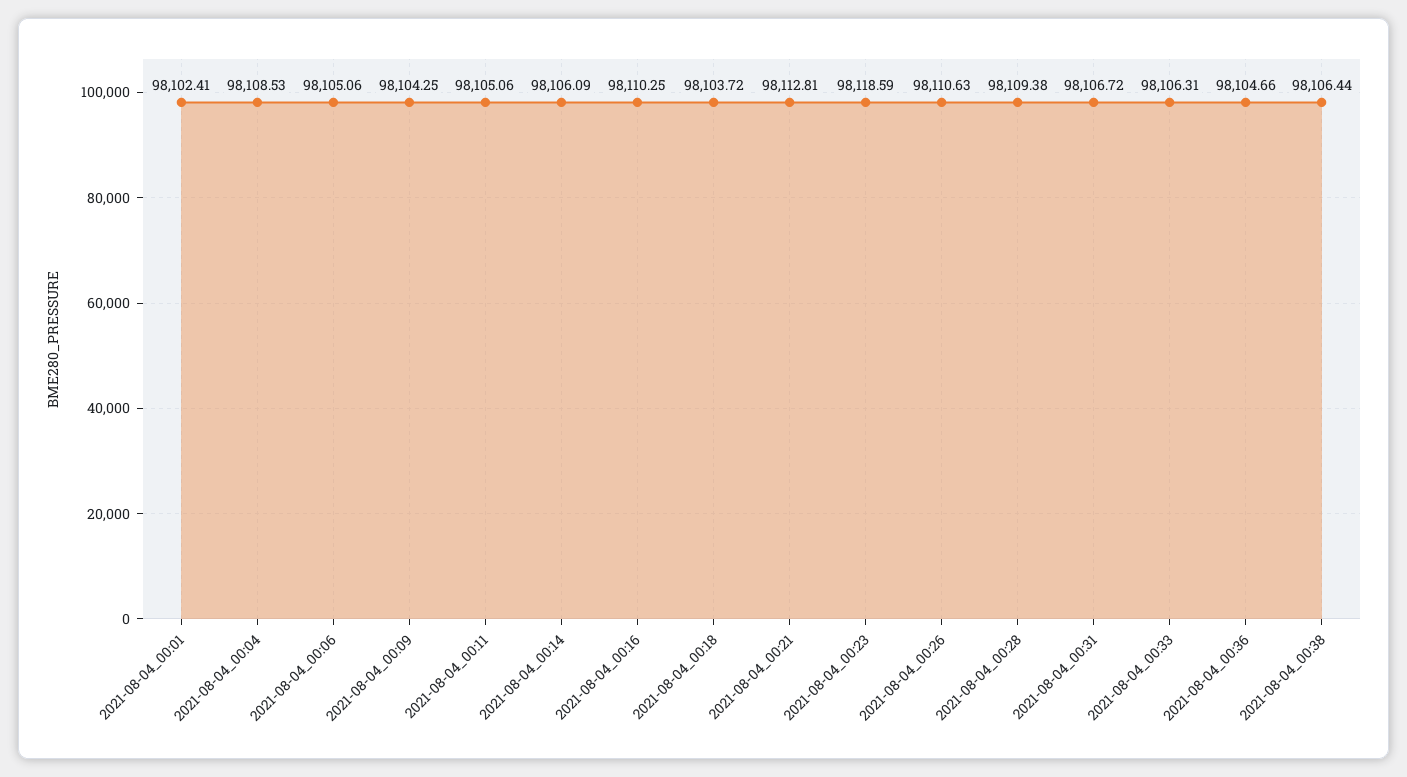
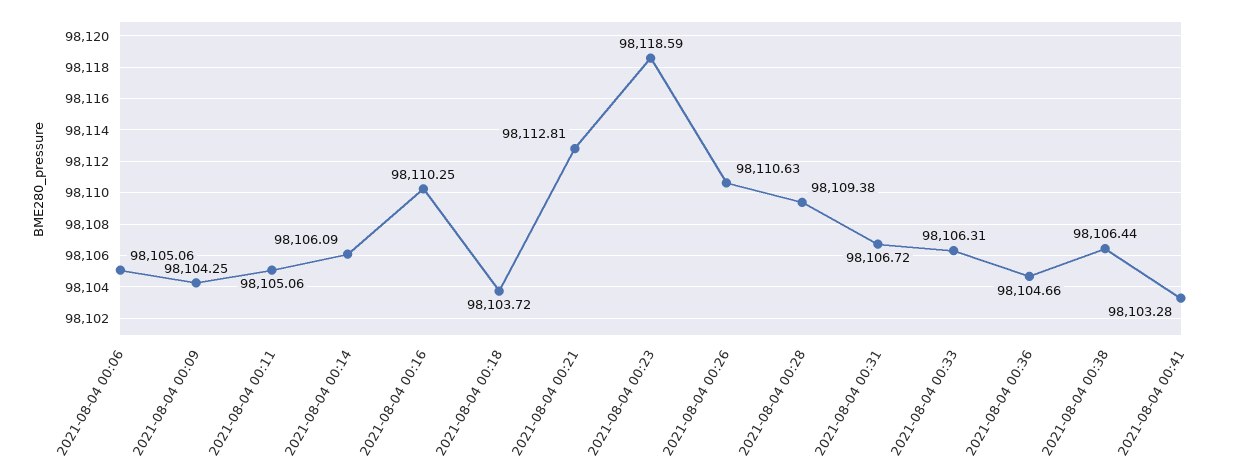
2021-08-04_00:01: 98102.41 -> none
2021-08-04_00:04: 98108.53 -> none
2021-08-04 00:41: none -> 98103.28

